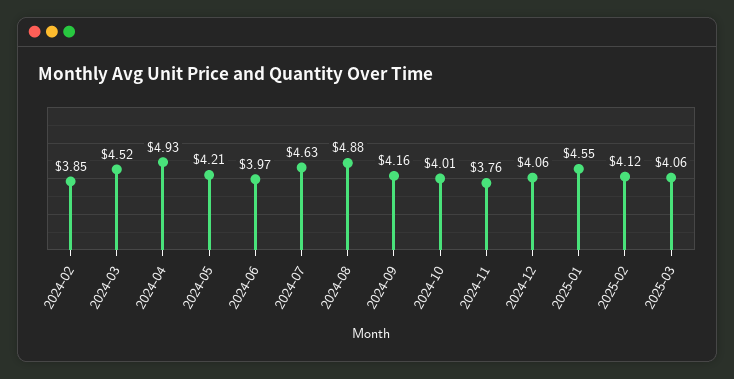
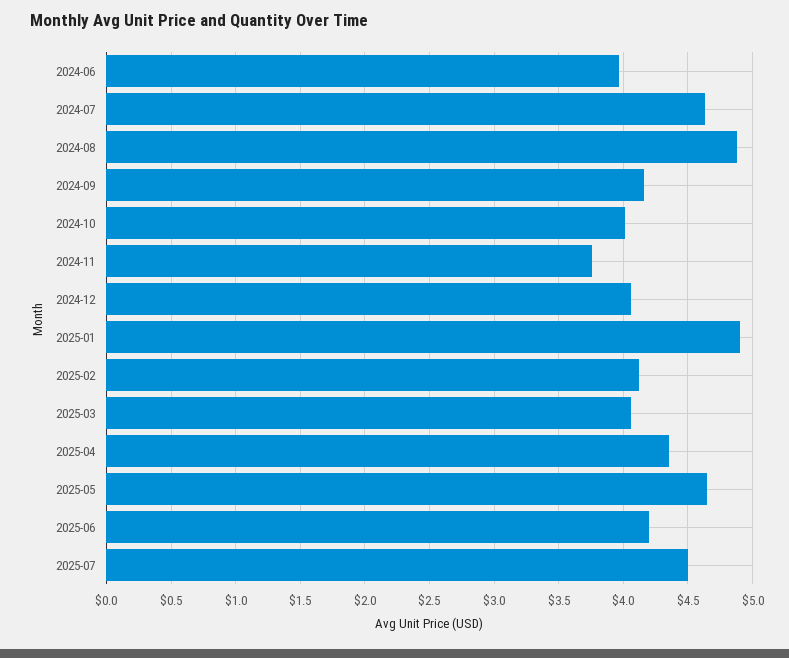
2024-02: 3.85 -> none
2024-03: 4.52 -> none
2024-04: 4.93 -> none
2024-05: 4.21 -> none
2025-01: 4.55 -> 4.9
2025-04: none -> 4.35
2025-05: none -> 4.65
2025-06: none -> 4.2
2025-07: none -> 4.5

